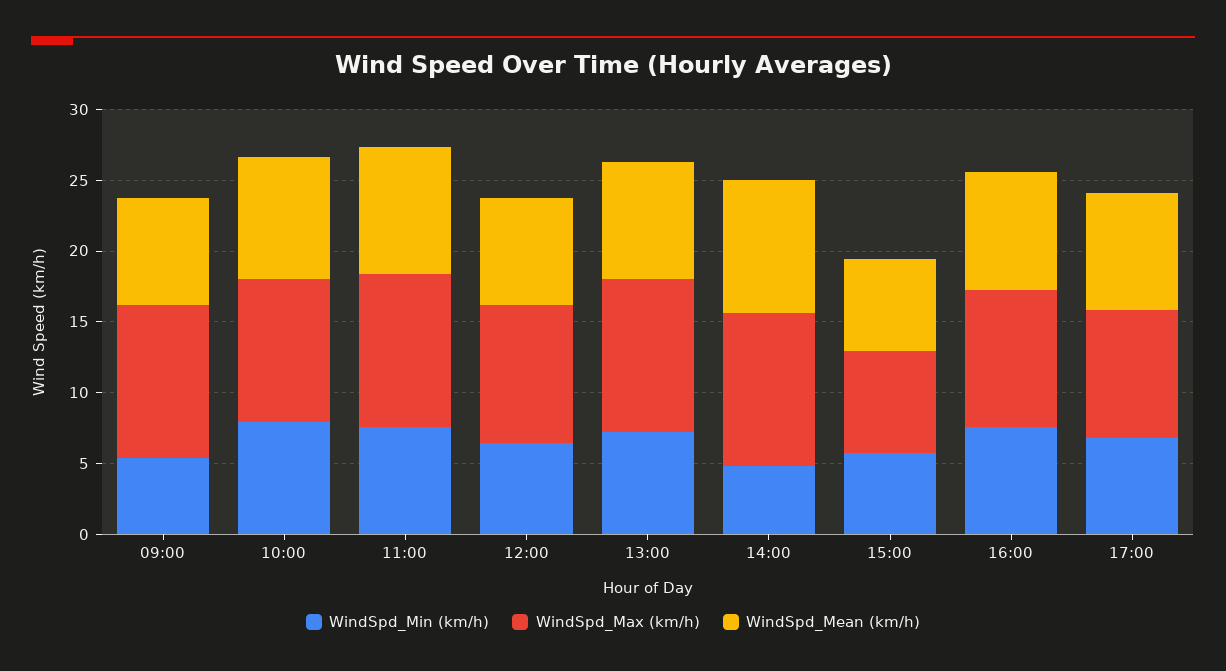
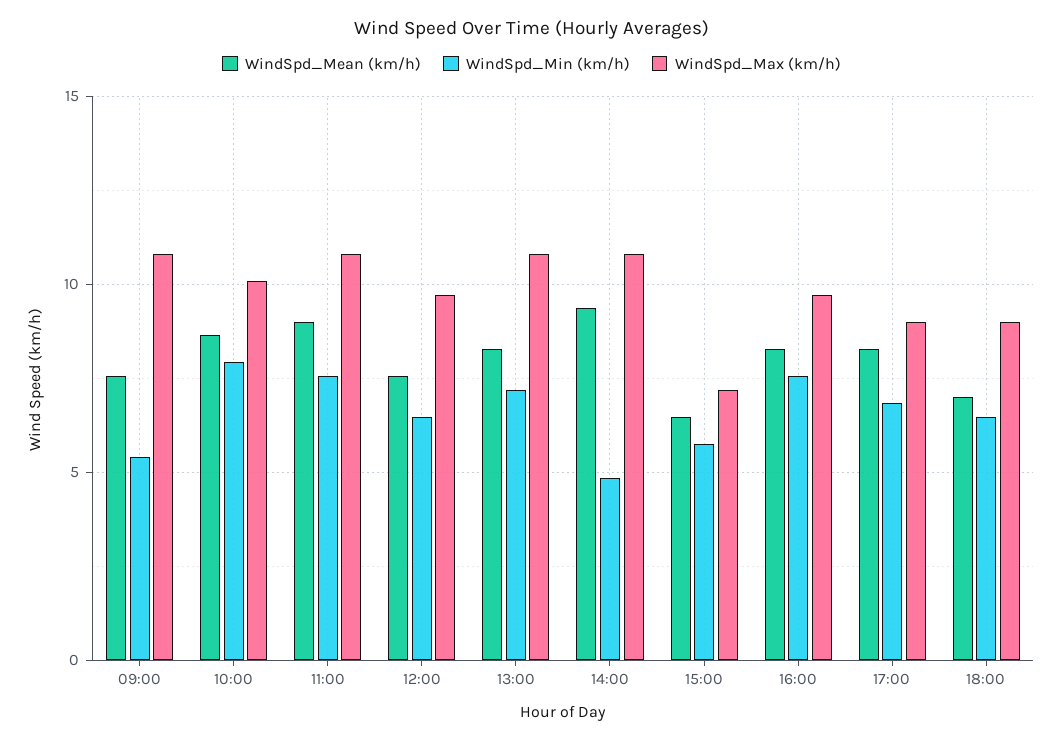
WindSpd_Mean (km/h), 18:00: none -> 7
WindSpd_Min (km/h), 18:00: none -> 6.5
WindSpd_Max (km/h), 18:00: none -> 9

